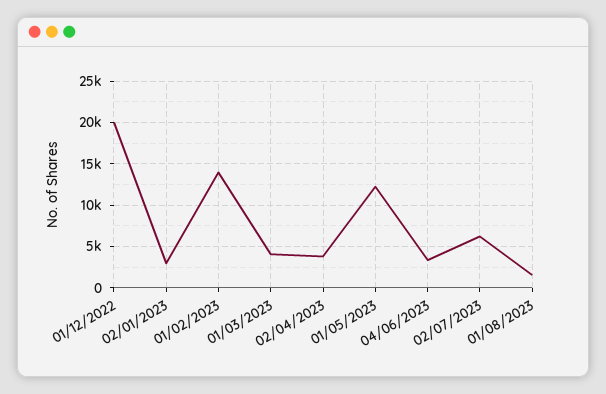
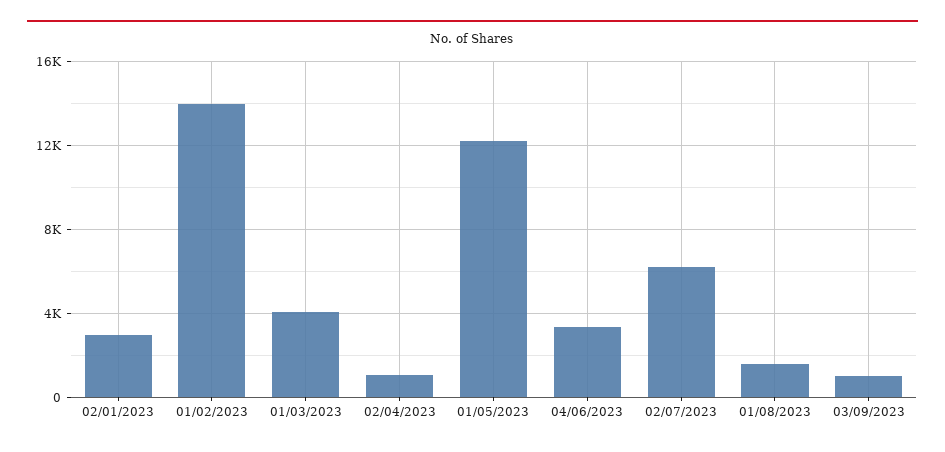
01/12/2022: 20000 -> none
02/04/2023: 4000 -> 1000
03/09/2023: none -> 1000

